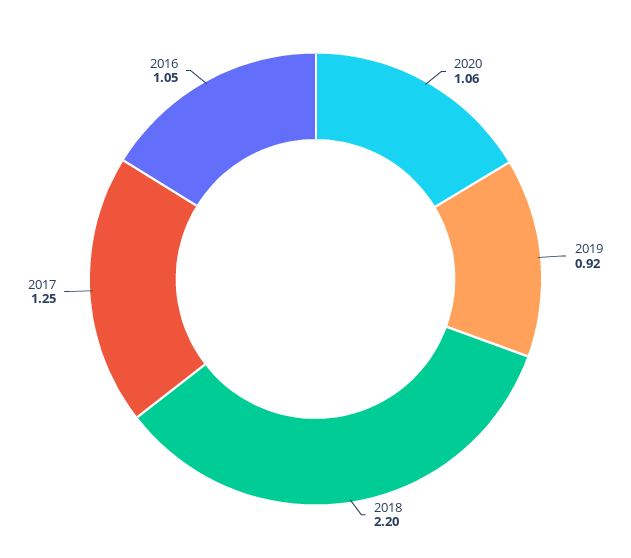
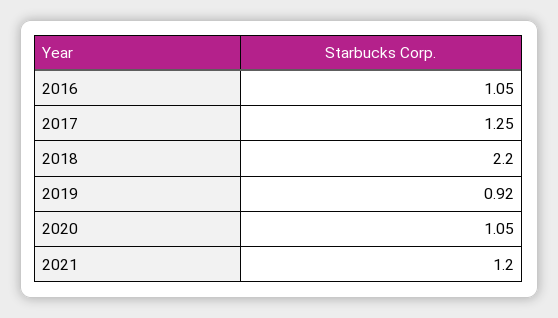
2020: 1.06 -> 1.05
2021: none -> 1.2

